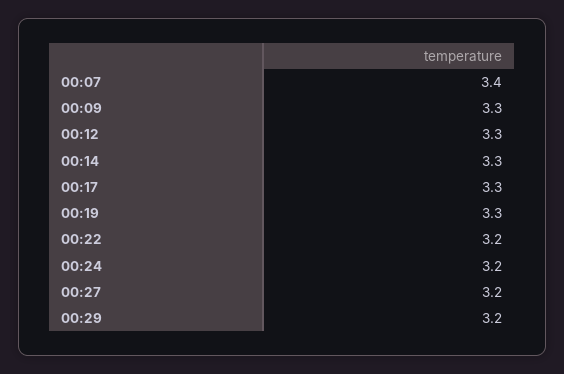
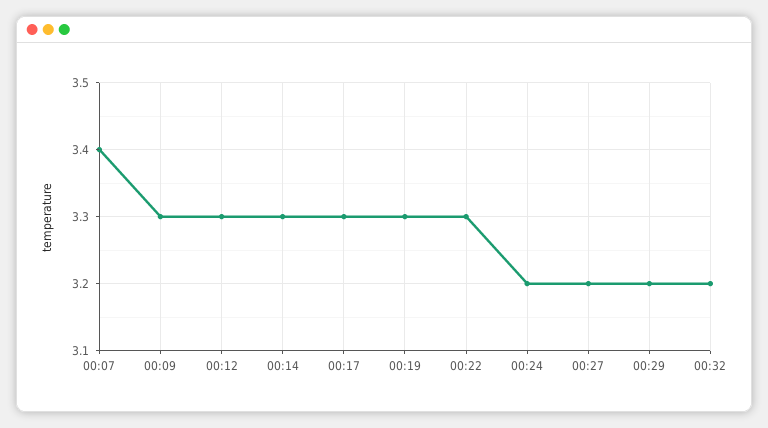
00:22: 3.2 -> 3.3
00:32: none -> 3.2

